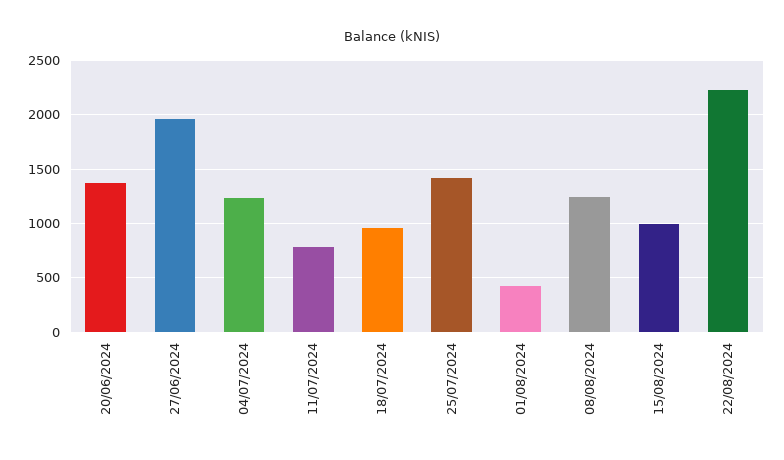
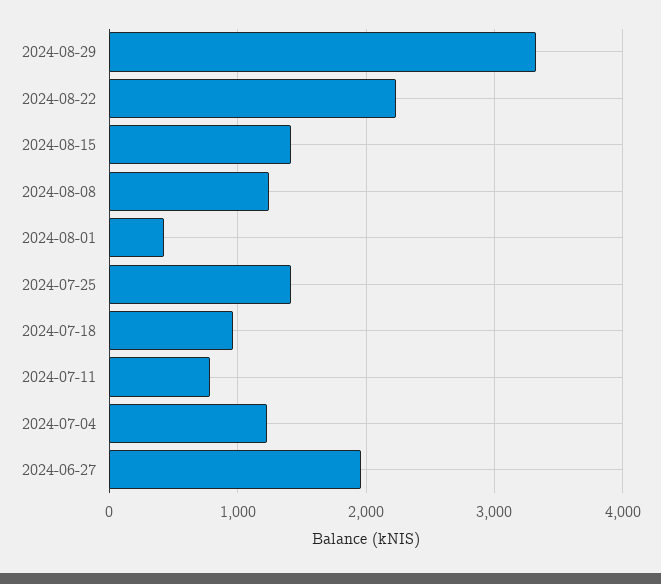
20/06/2024: 1400 -> none
15/08/2024: 1000 -> 1400
2024-08-29: none -> 3300

